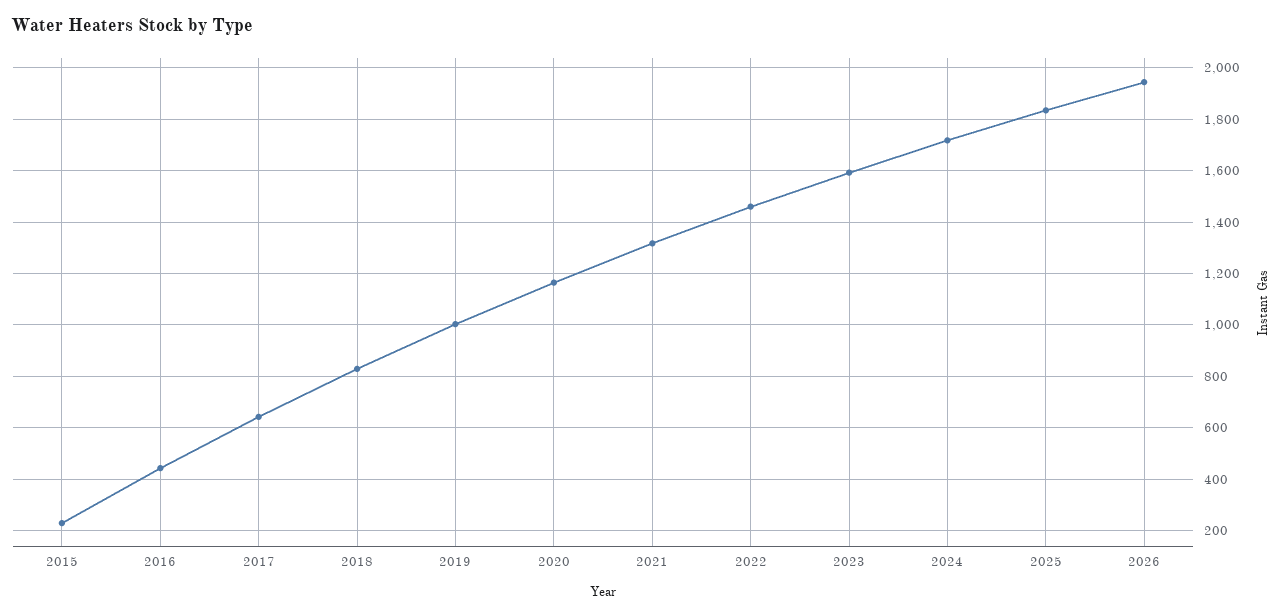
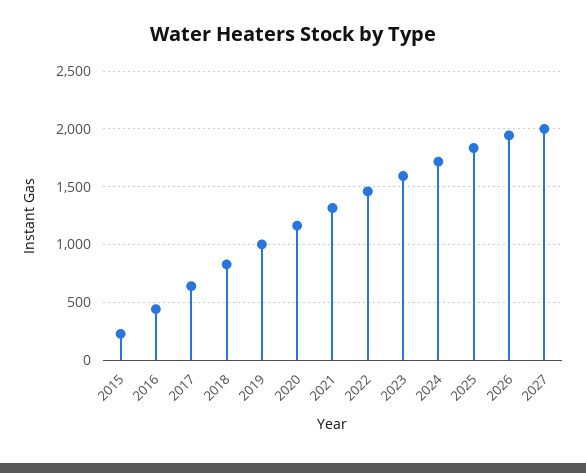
2027: none -> 2000

